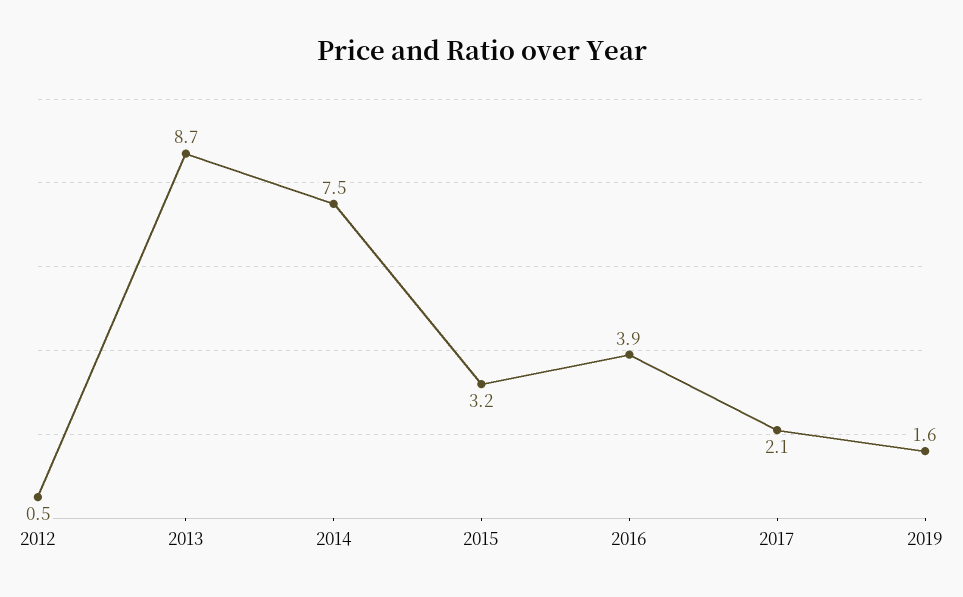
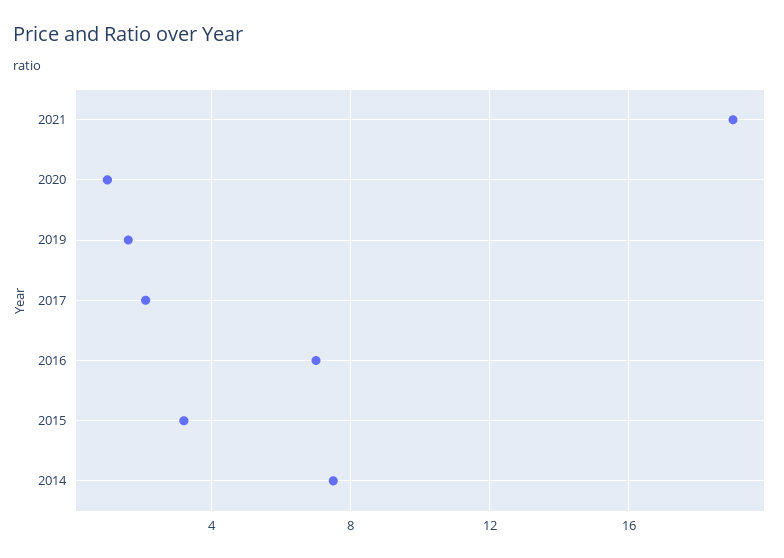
2012: 0.5 -> none
2013: 8.7 -> none
2016: 3.9 -> 7
2021: none -> 19
2020: none -> 1

